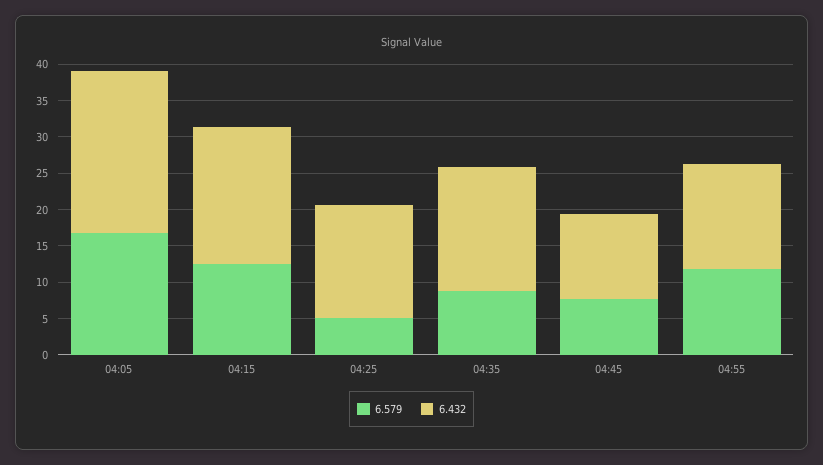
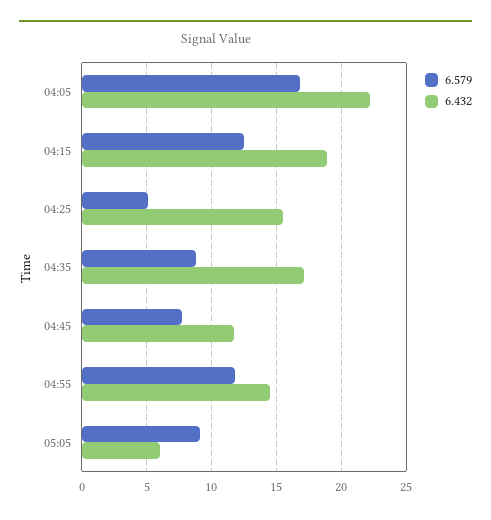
6.579, 05:05: none -> 9
6.432, 05:05: none -> 6

